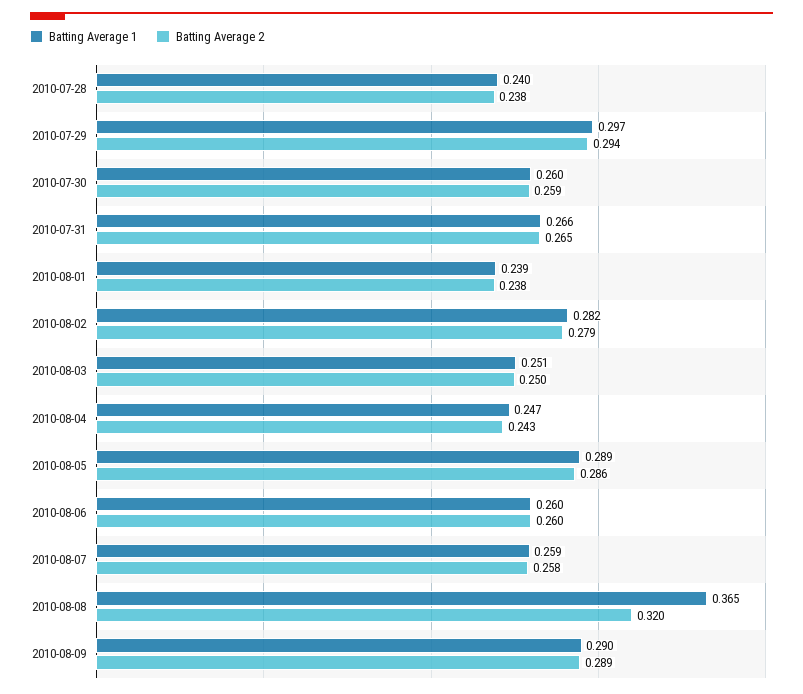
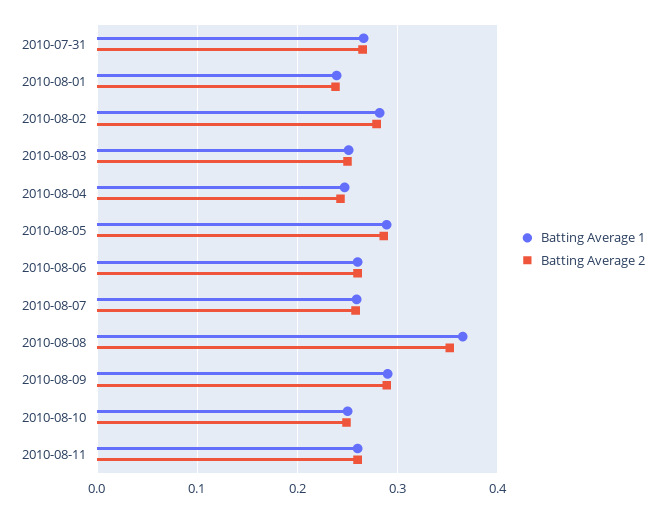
Batting Average 1, 2010-07-28: 0.24 -> none
Batting Average 2, 2010-07-28: 0.238 -> none
Batting Average 1, 2010-07-29: 0.297 -> none
Batting Average 2, 2010-07-29: 0.294 -> none
Batting Average 1, 2010-07-30: 0.26 -> none
Batting Average 2, 2010-07-30: 0.259 -> none
Batting Average 2, 2010-08-08: 0.32 -> 0.35
Batting Average 1, 2010-08-10: none -> 0.25
Batting Average 2, 2010-08-10: none -> 0.25
Batting Average 1, 2010-08-11: none -> 0.26
Batting Average 2, 2010-08-11: none -> 0.26

